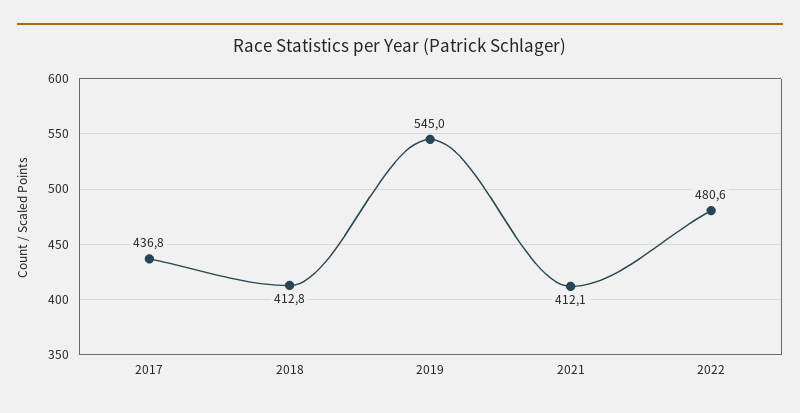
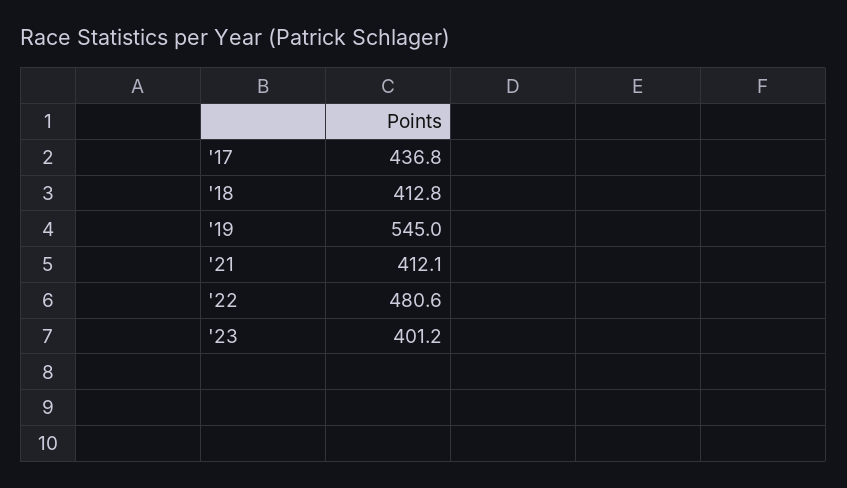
'23: none -> 401.2

